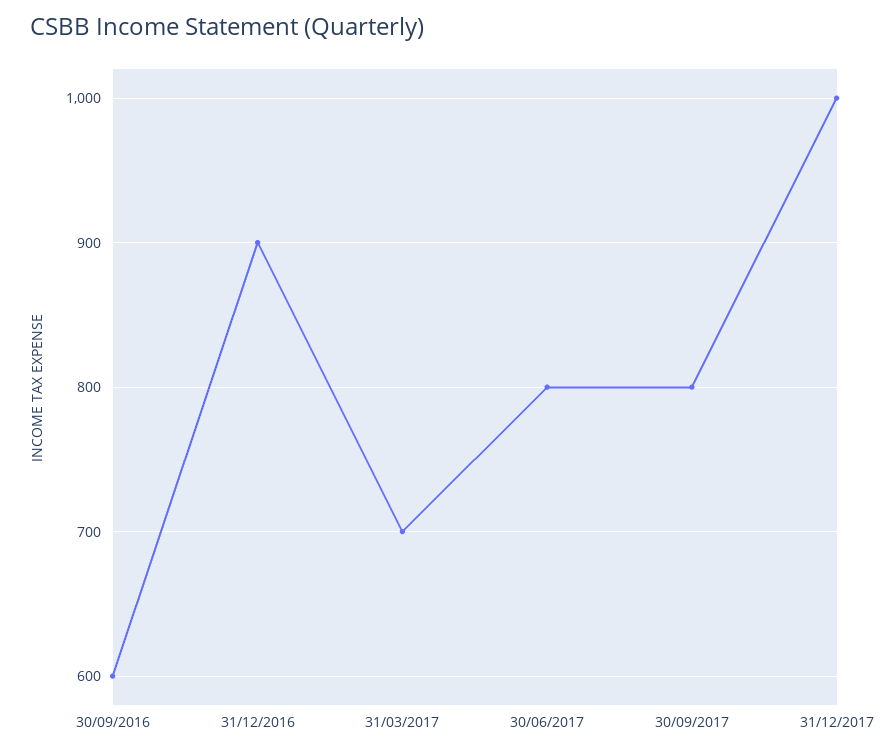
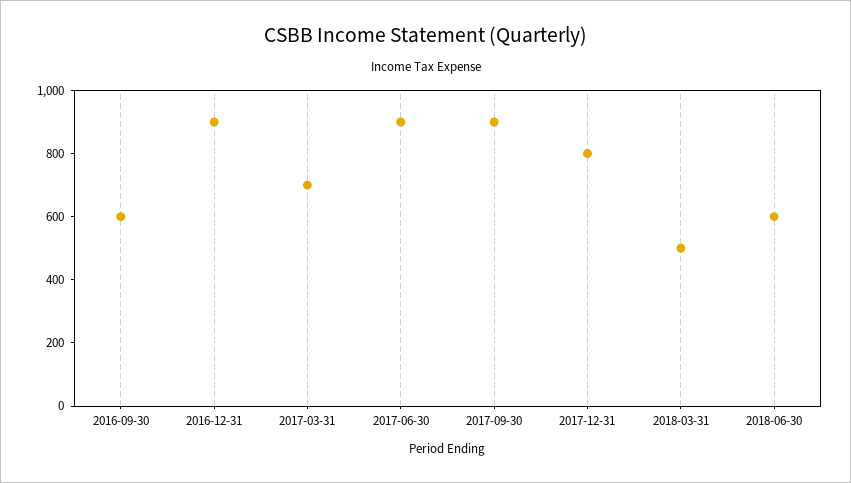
30/06/2017: 800 -> 900
30/09/2017: 800 -> 900
31/12/2017: 1000 -> 800
2018-03-31: none -> 500
2018-06-30: none -> 600

